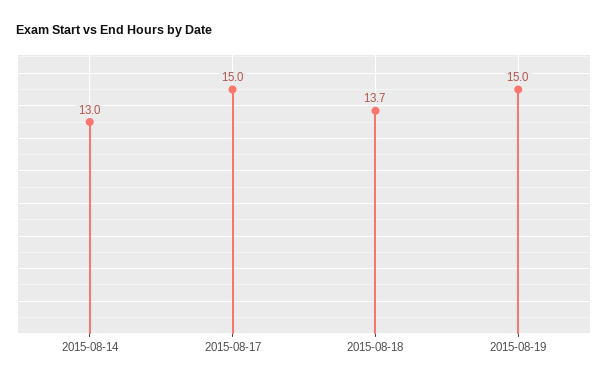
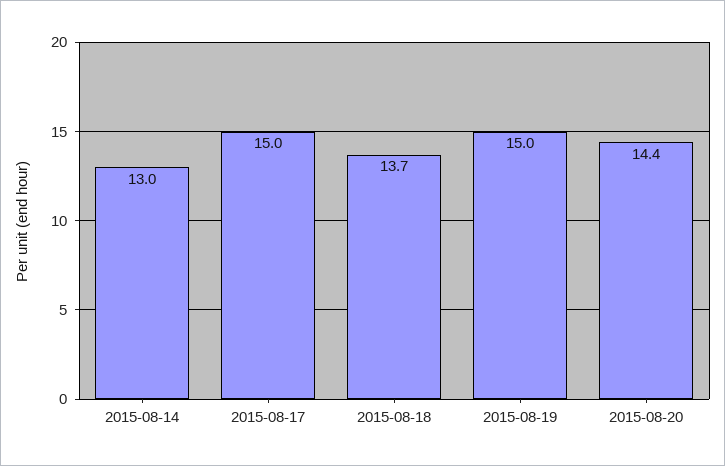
2015-08-20: none -> 14.4

